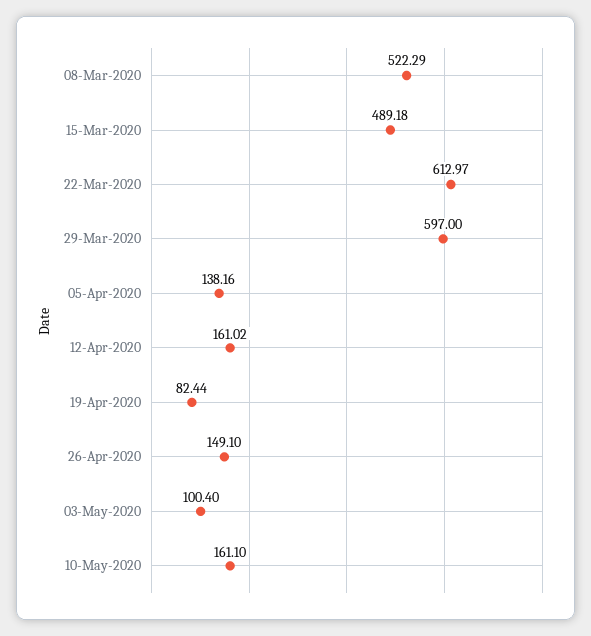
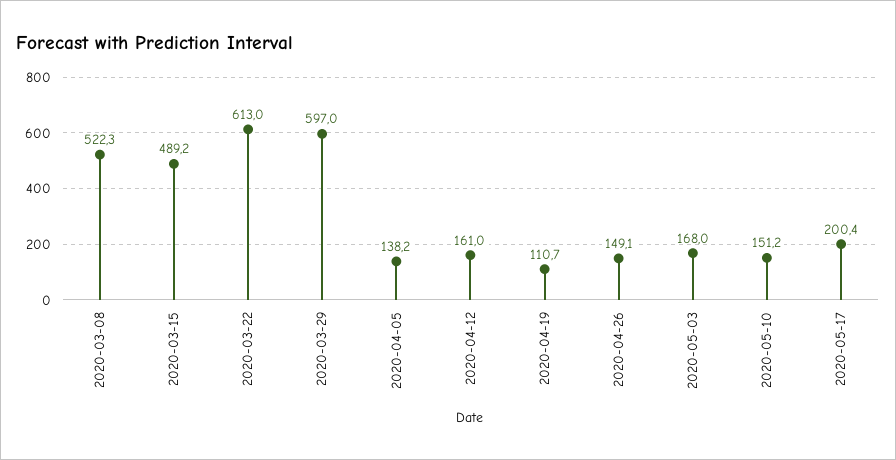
19-Apr-2020: 82.44 -> 110.7
03-May-2020: 100.4 -> 168
10-May-2020: 161.1 -> 151.2
2020-05-17: none -> 200.4

